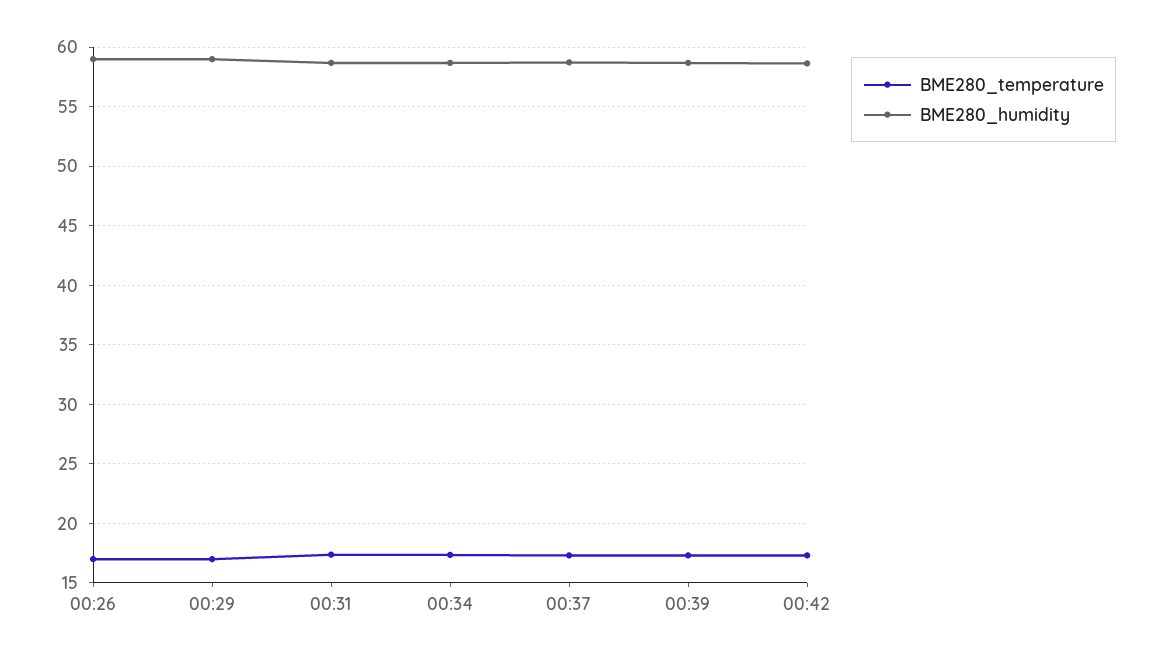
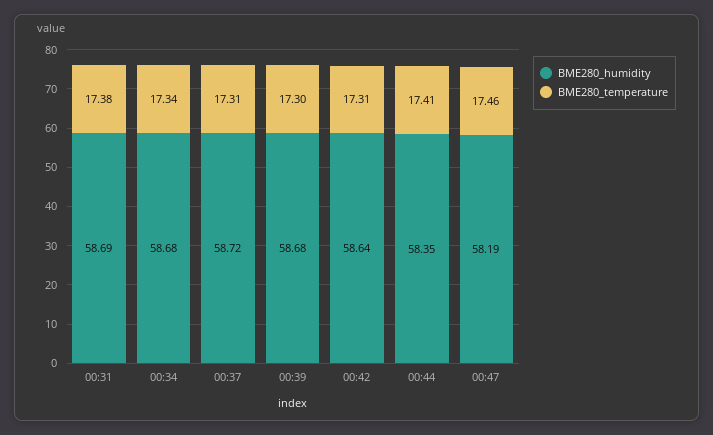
BME280_temperature, 00:26: 17 -> none
BME280_humidity, 00:26: 59 -> none
BME280_temperature, 00:29: 17 -> none
BME280_humidity, 00:29: 59 -> none
BME280_humidity, 00:44: none -> 58.35
BME280_temperature, 00:44: none -> 17.41
BME280_humidity, 00:47: none -> 58.19
BME280_temperature, 00:47: none -> 17.46

